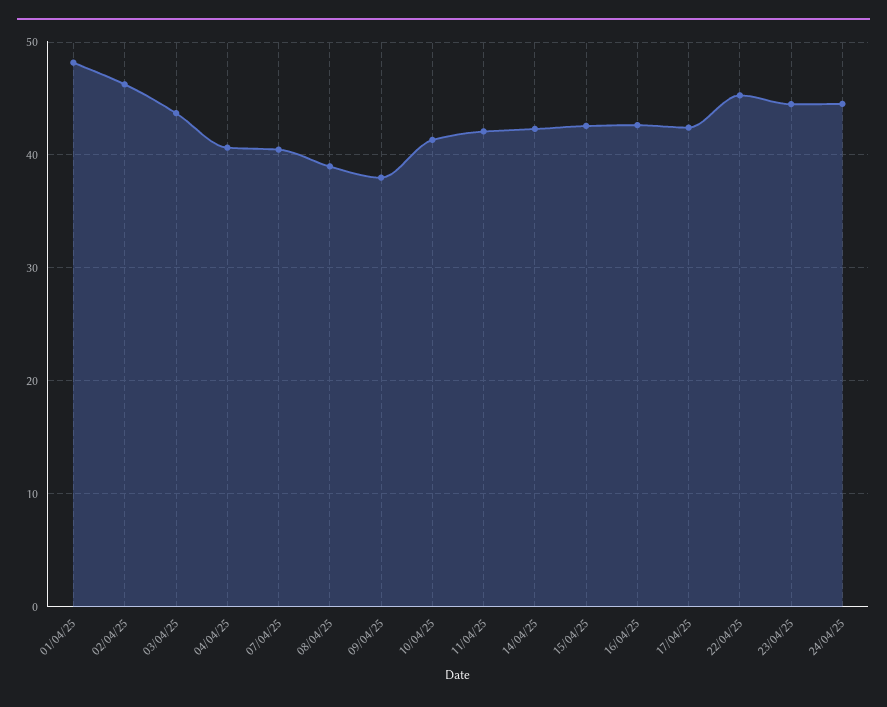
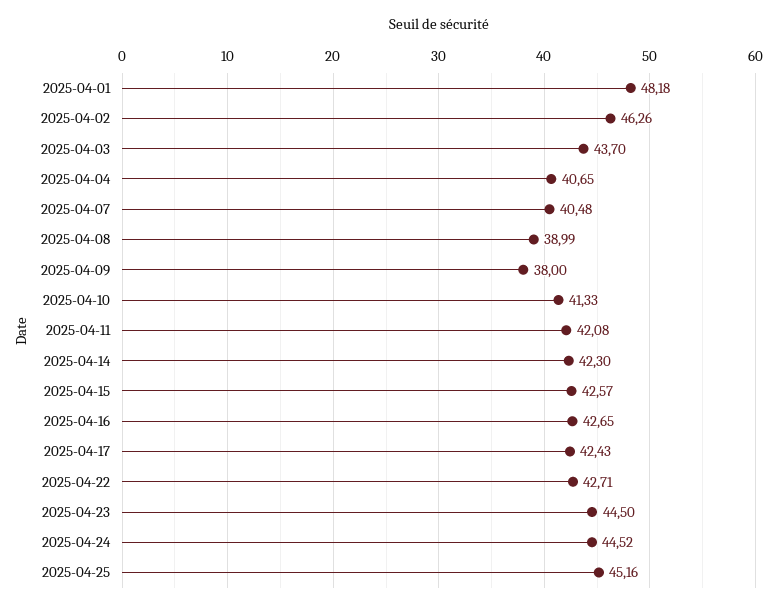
22/04/25: 45 -> 42.71
2025-04-25: none -> 45.16

